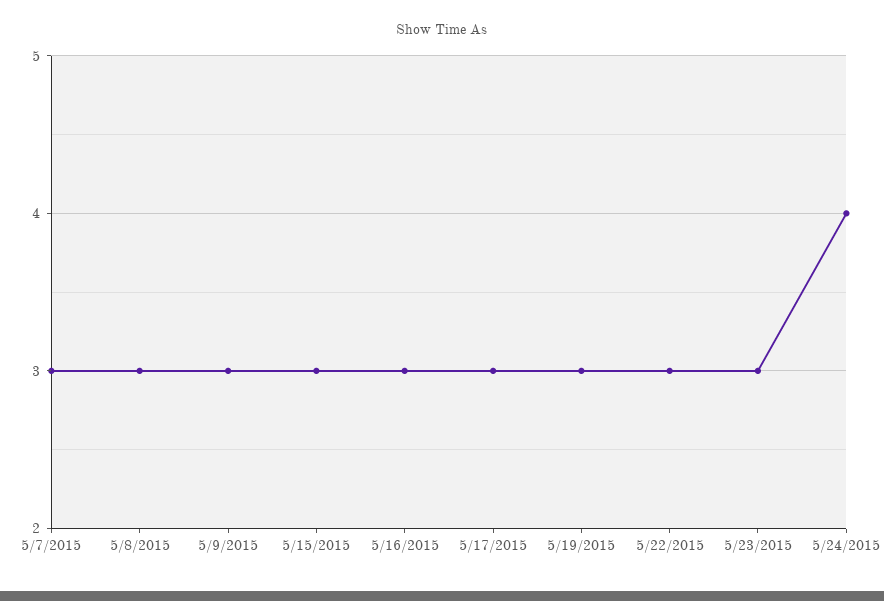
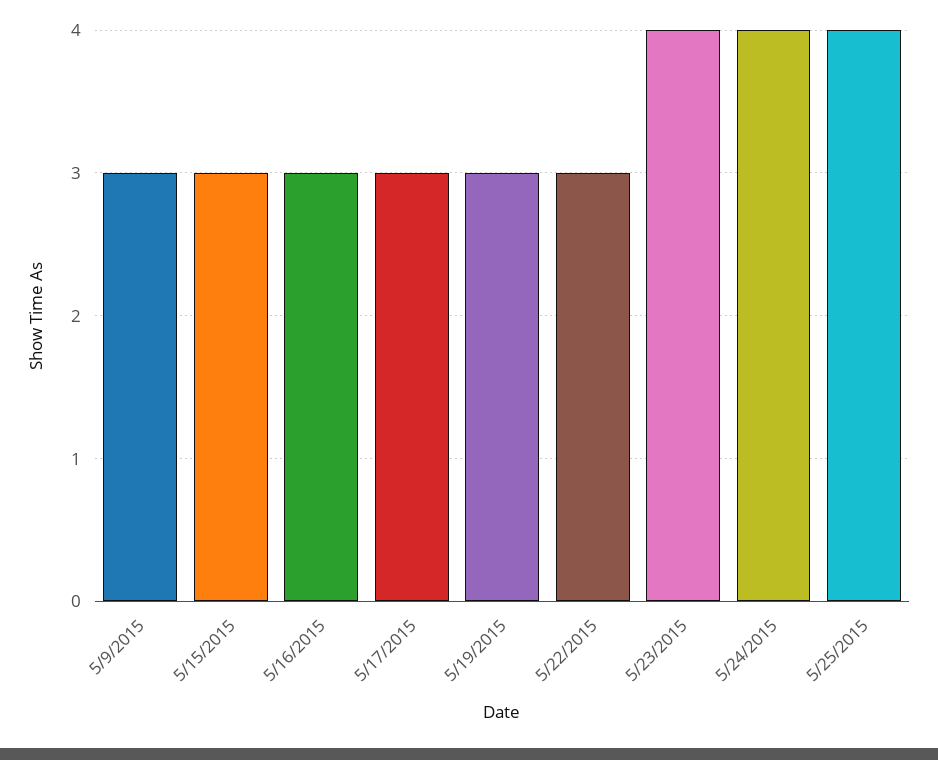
5/7/2015: 3 -> none
5/8/2015: 3 -> none
5/23/2015: 3 -> 4
5/25/2015: none -> 4

